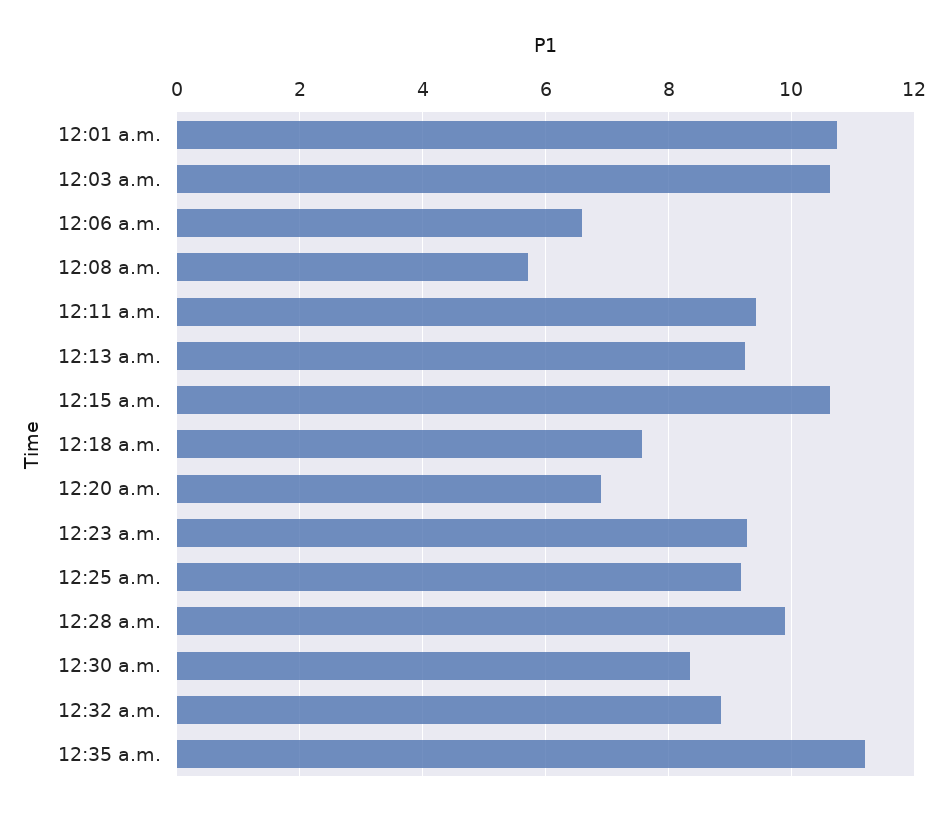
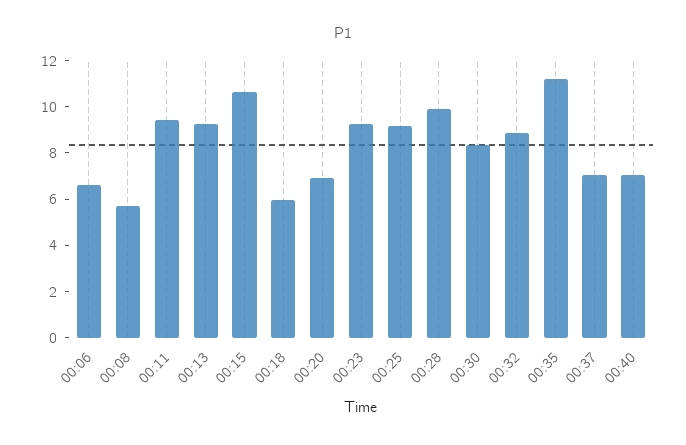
12:01 a.m.: 10.8 -> none
12:03 a.m.: 10.6 -> none
12:18 a.m.: 7.6 -> 6
00:37: none -> 7
00:40: none -> 7

